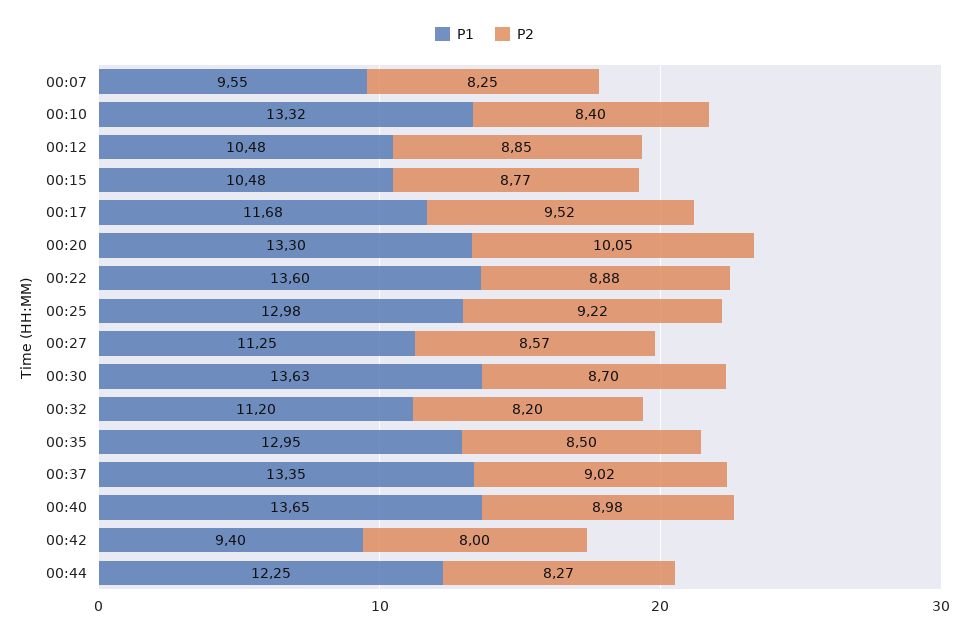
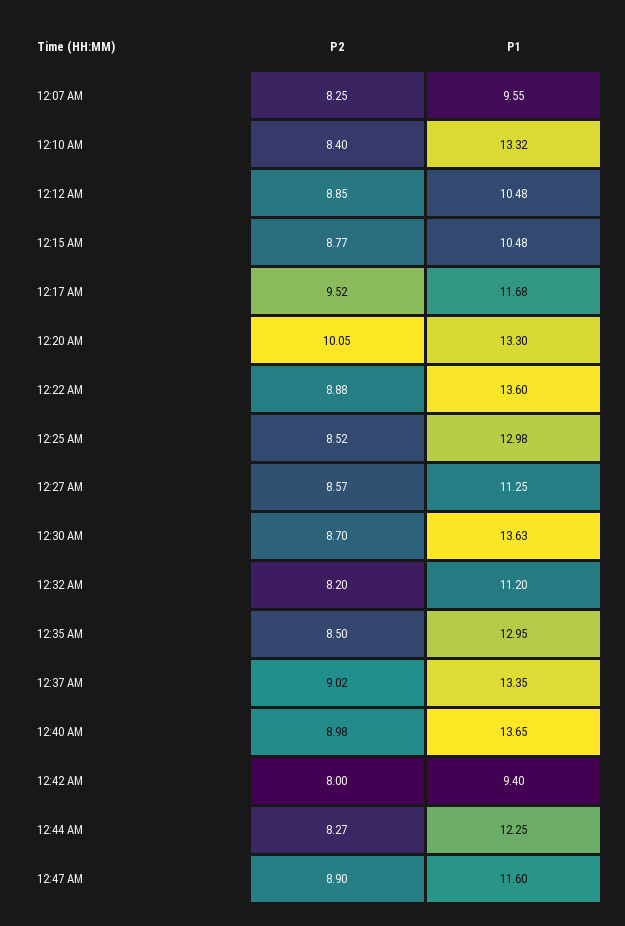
P2, 00:25: 9.22 -> 8.52
P2, 12:47 AM: none -> 8.9
P1, 12:47 AM: none -> 11.6

